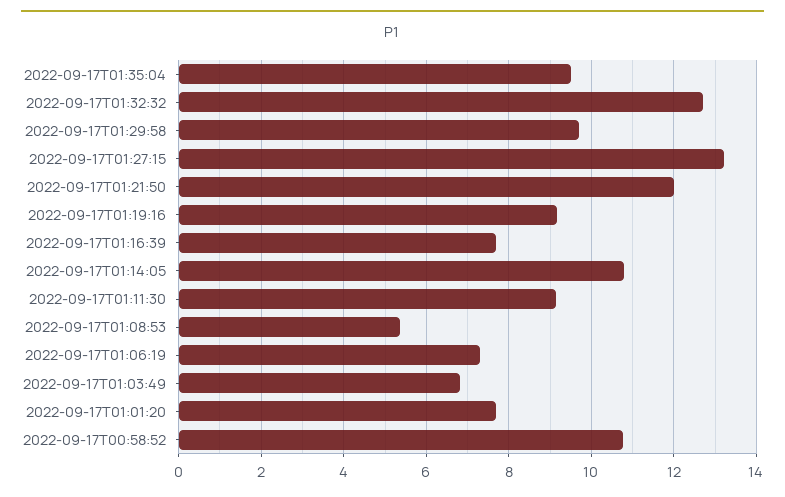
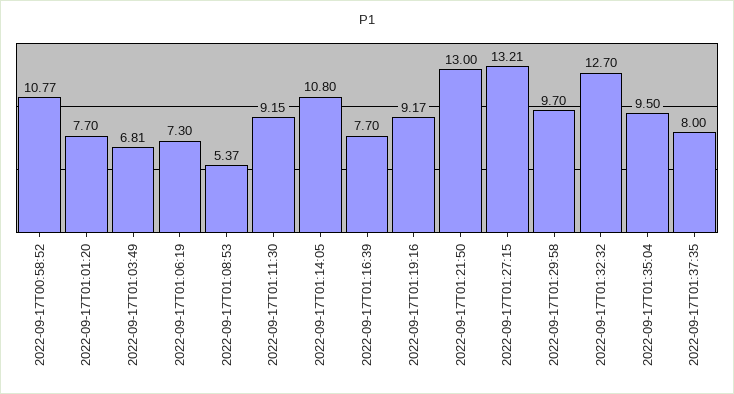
2022-09-17T01:21:50: 12 -> 13
2022-09-17T01:37:35: none -> 8

